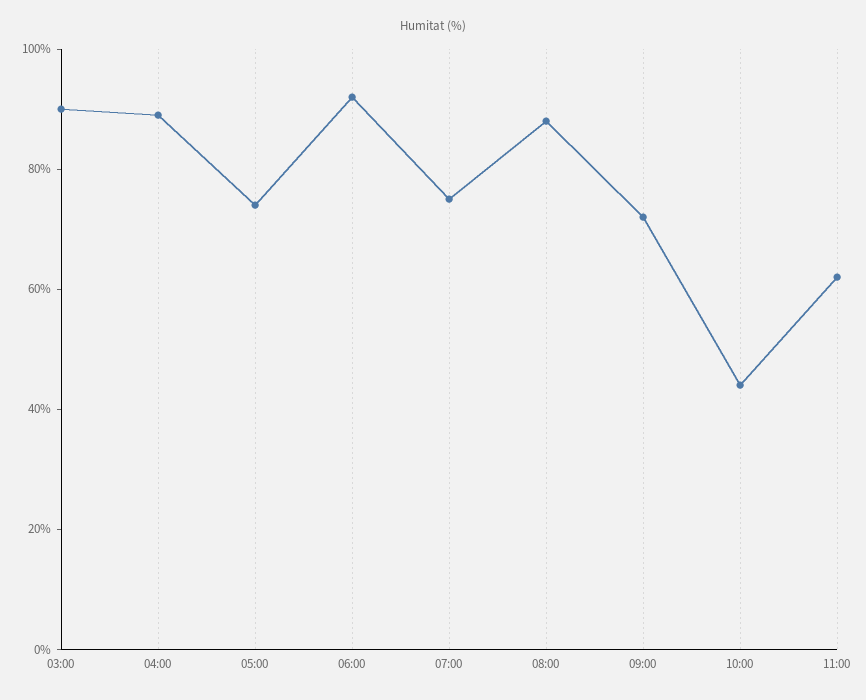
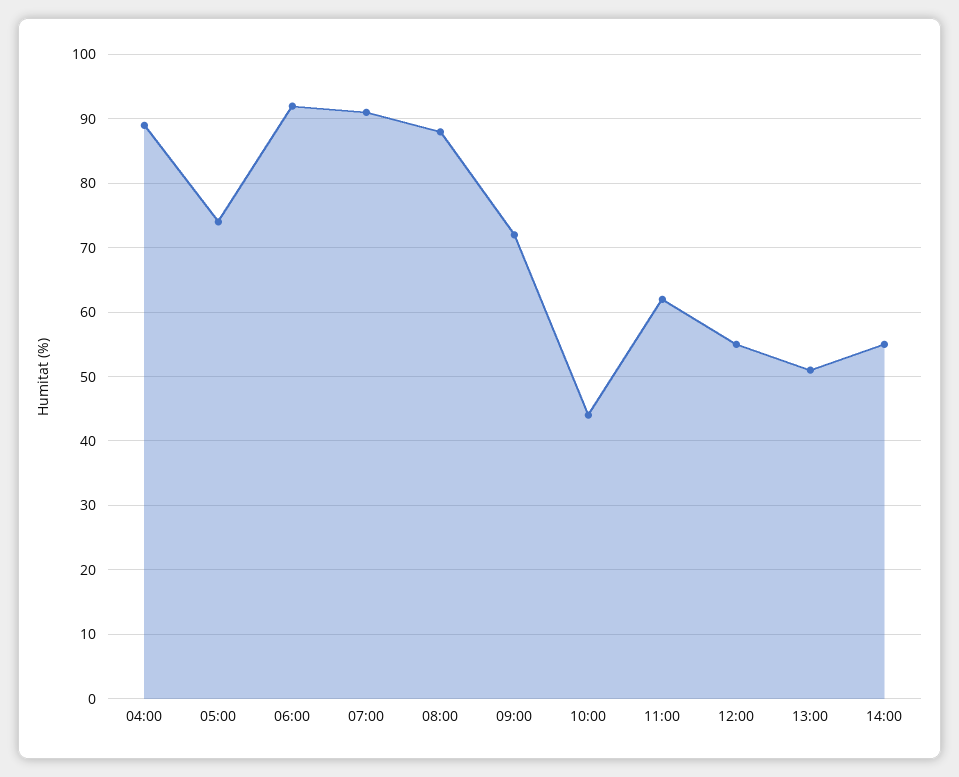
03:00: 90 -> none
07:00: 75 -> 91
12:00: none -> 55
13:00: none -> 51
14:00: none -> 55

